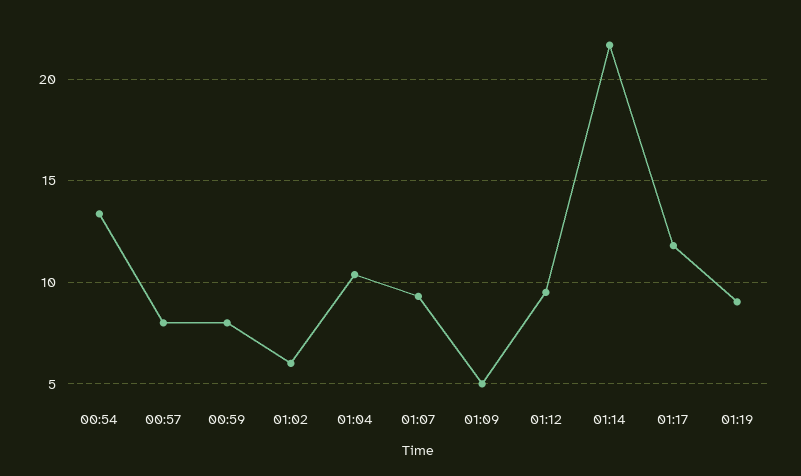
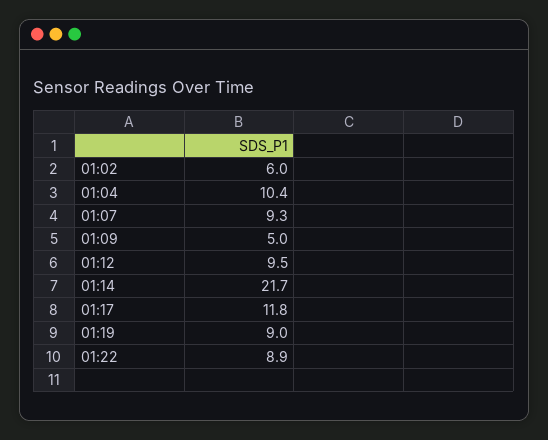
00:54: 13.5 -> none
00:57: 8 -> none
00:59: 8 -> none
01:22: none -> 8.9

